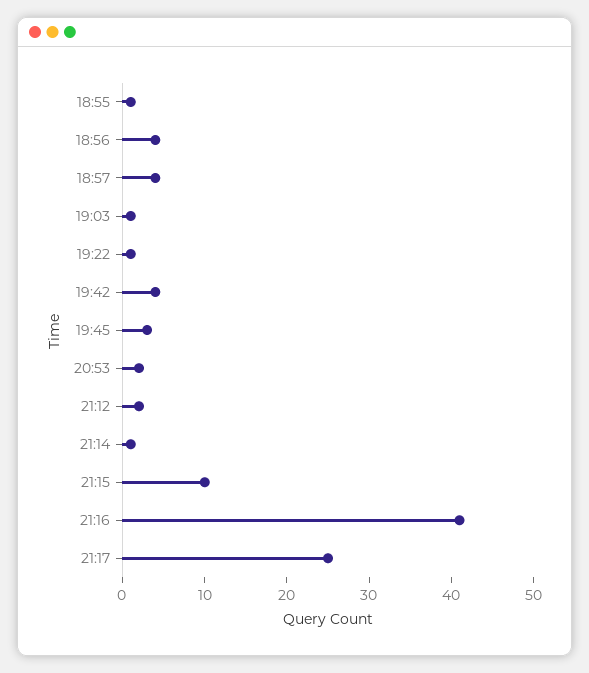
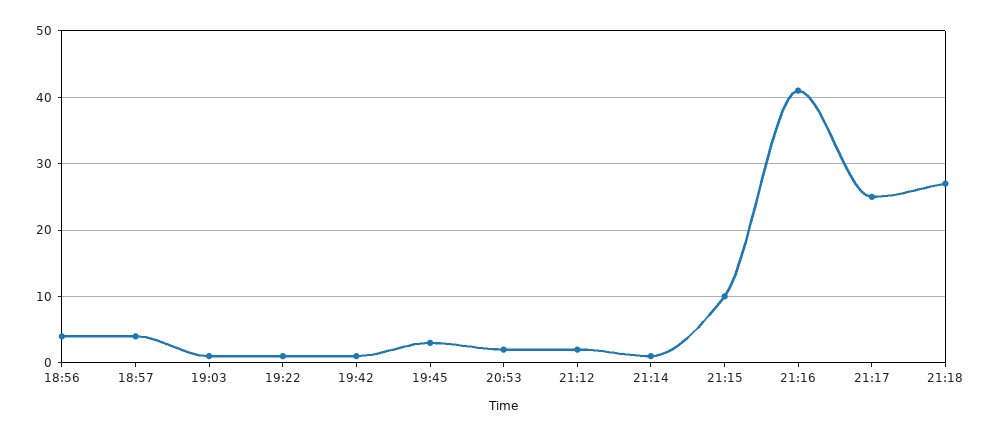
18:55: 1 -> none
19:42: 4 -> 1
21:18: none -> 27

